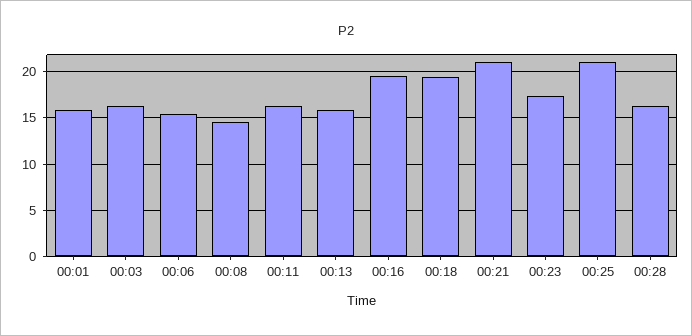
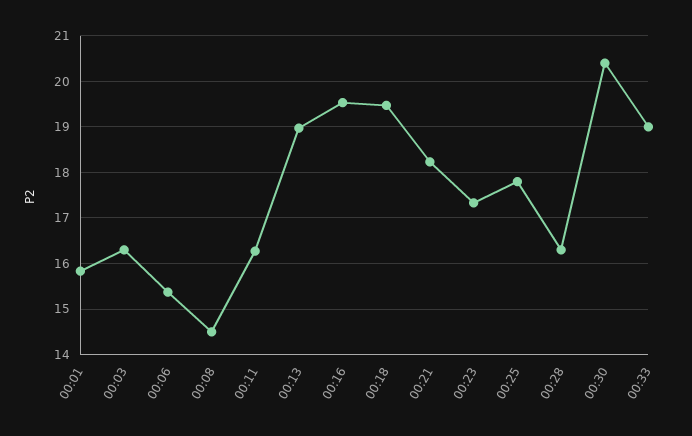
00:13: 16 -> 19
00:21: 21 -> 18.2
00:25: 21 -> 17.8
00:30: none -> 20.4
00:33: none -> 19

